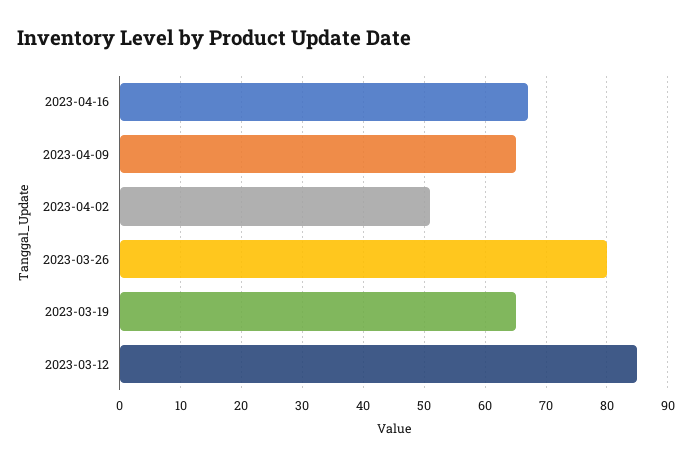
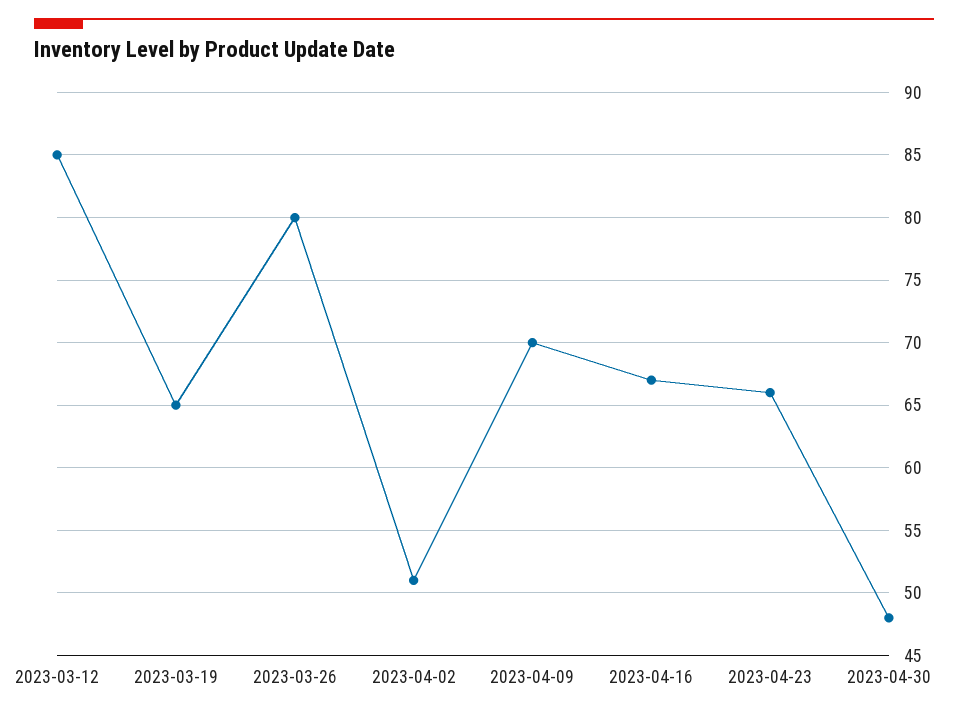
2023-04-09: 65 -> 70
2023-04-23: none -> 66
2023-04-30: none -> 48

